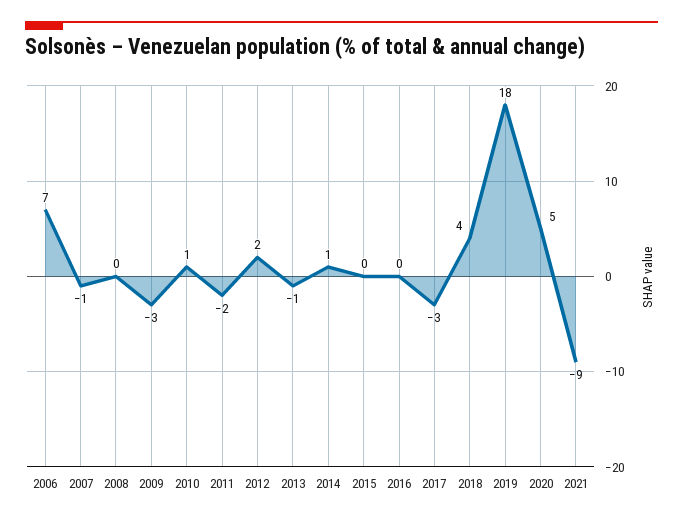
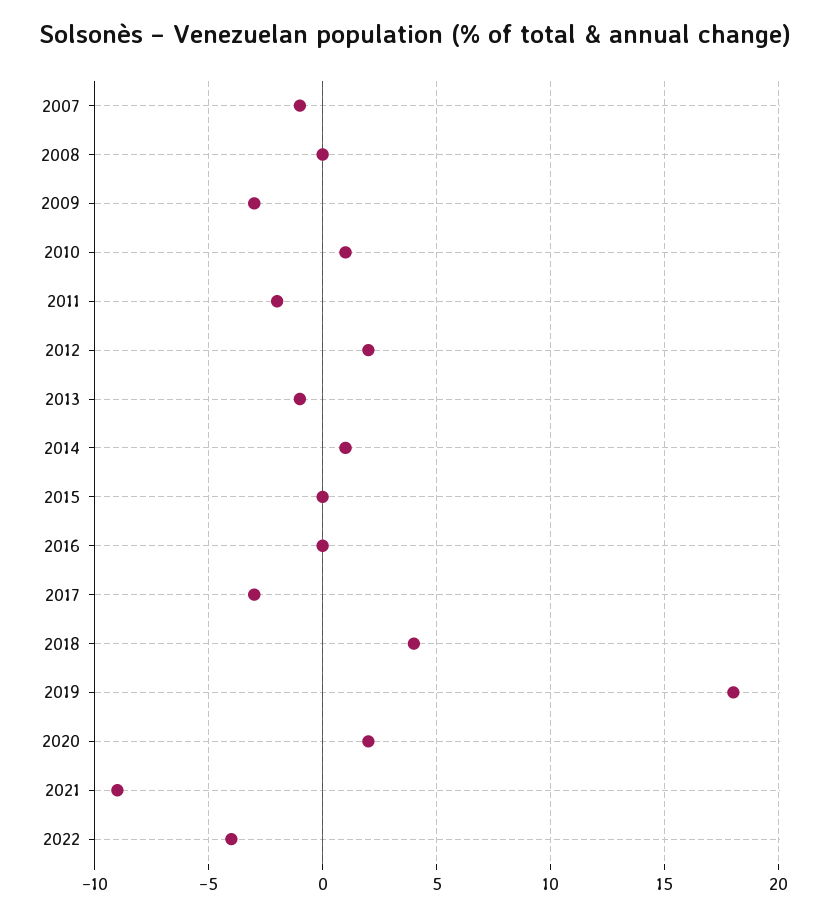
2006: 7 -> none
2020: 5 -> 2
2022: none -> -4

